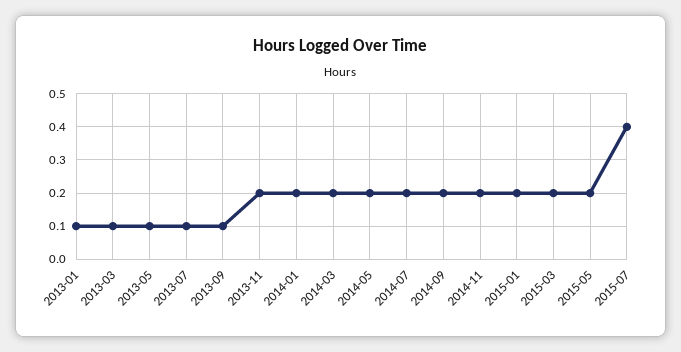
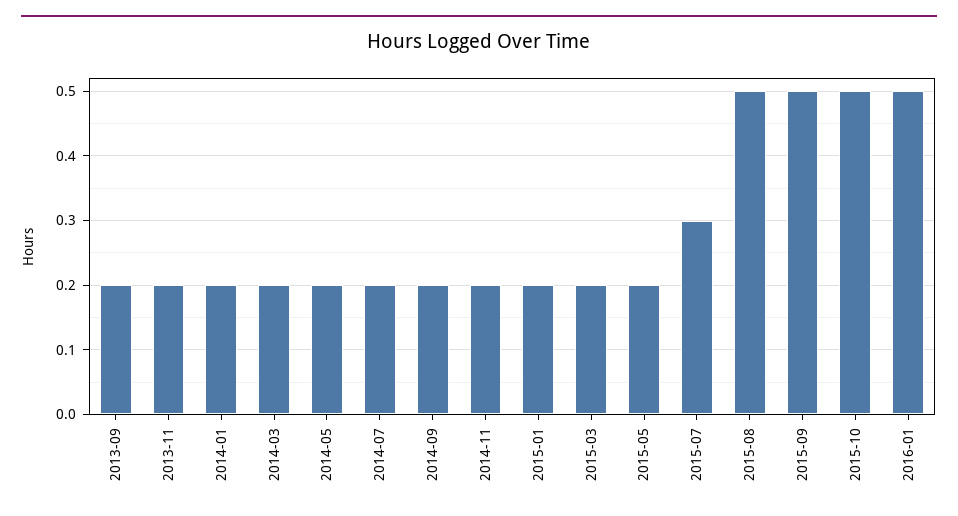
2013-01: 0.1 -> none
2013-03: 0.1 -> none
2013-05: 0.1 -> none
2013-07: 0.1 -> none
2013-09: 0.1 -> 0.2
2015-07: 0.4 -> 0.3
2015-08: none -> 0.5
2015-09: none -> 0.5
2015-10: none -> 0.5
2016-01: none -> 0.5

